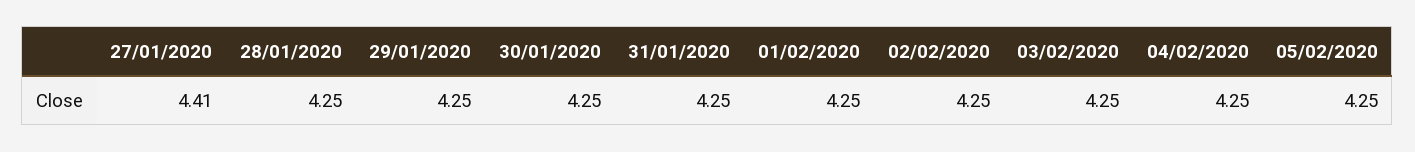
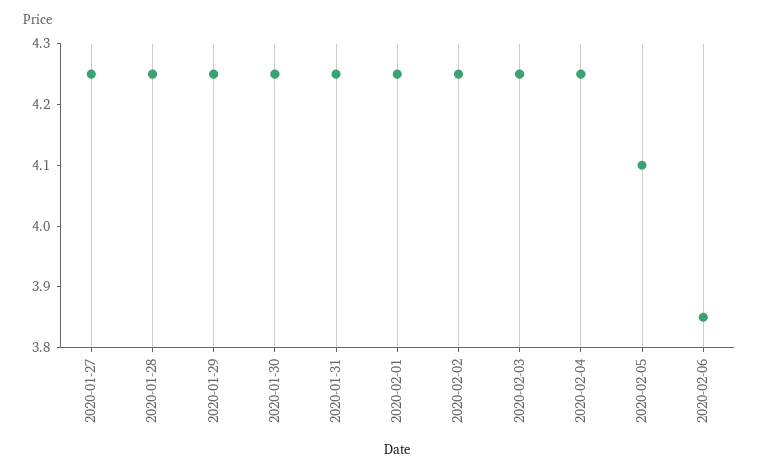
27/01/2020: 4.41 -> 4.25
05/02/2020: 4.25 -> 4.1
2020-02-06: none -> 3.85

